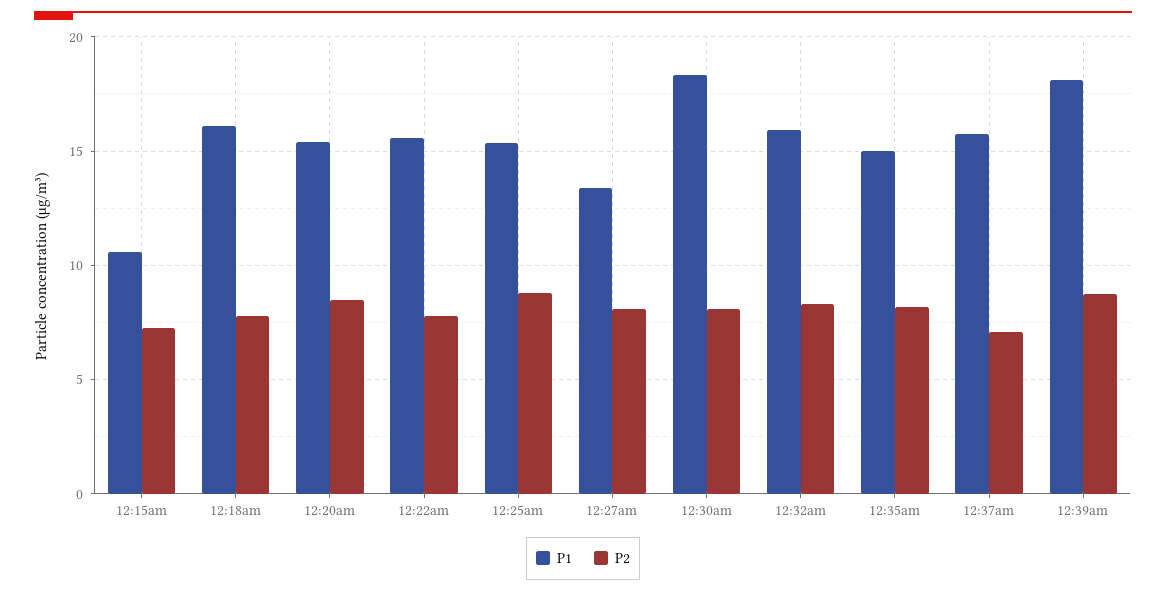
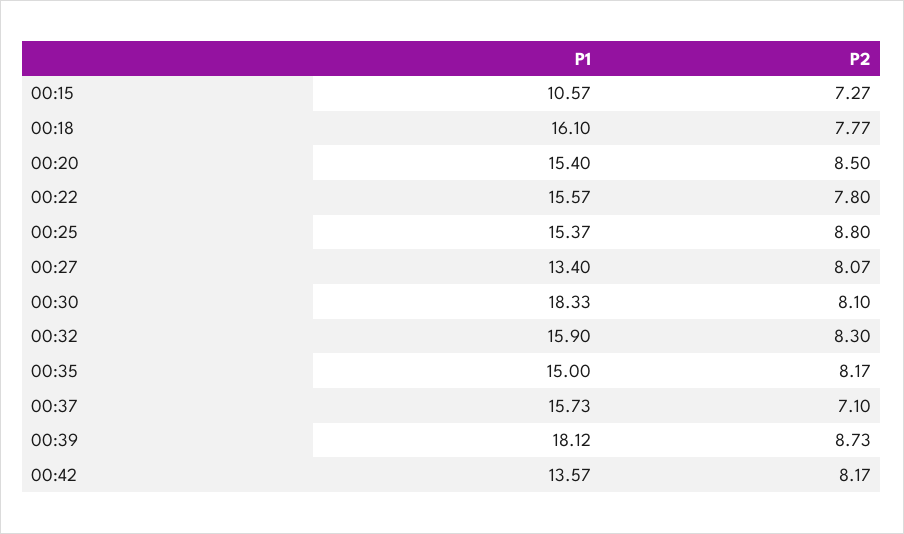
P1, 00:42: none -> 13.57
P2, 00:42: none -> 8.17

